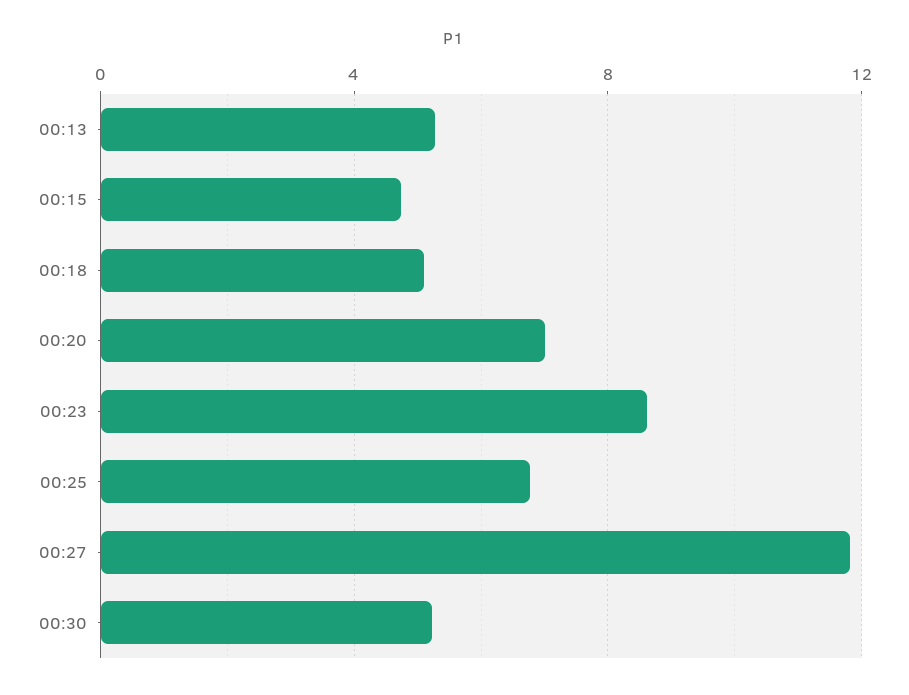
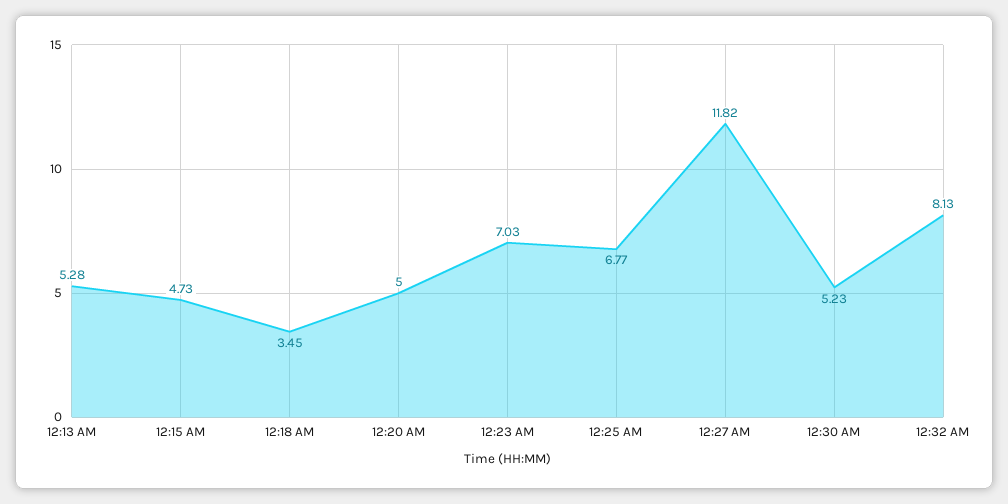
00:18: 5 -> 3.45
00:20: 7 -> 5
00:23: 8.5 -> 7.03
12:32 AM: none -> 8.13

